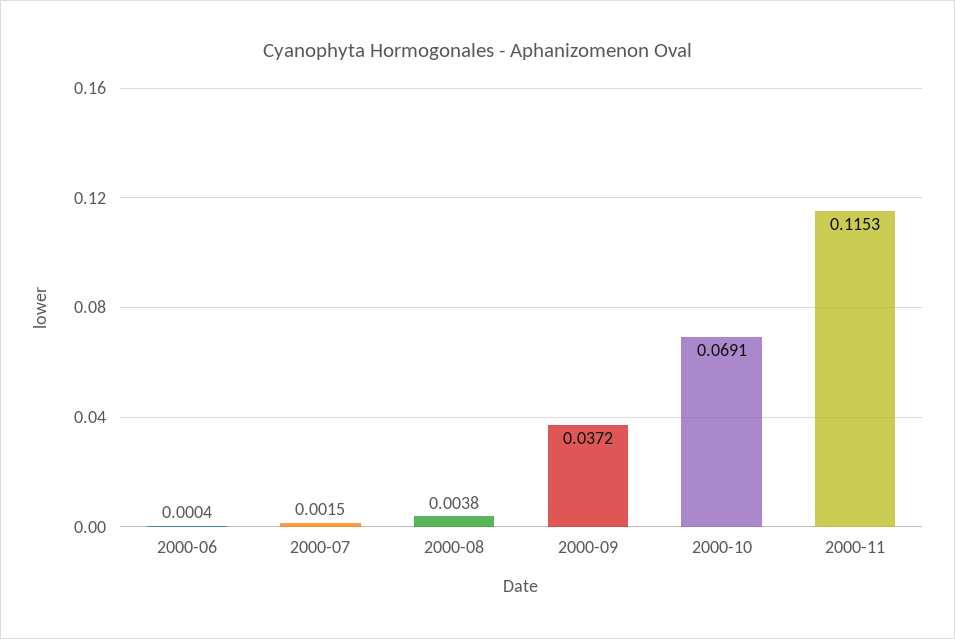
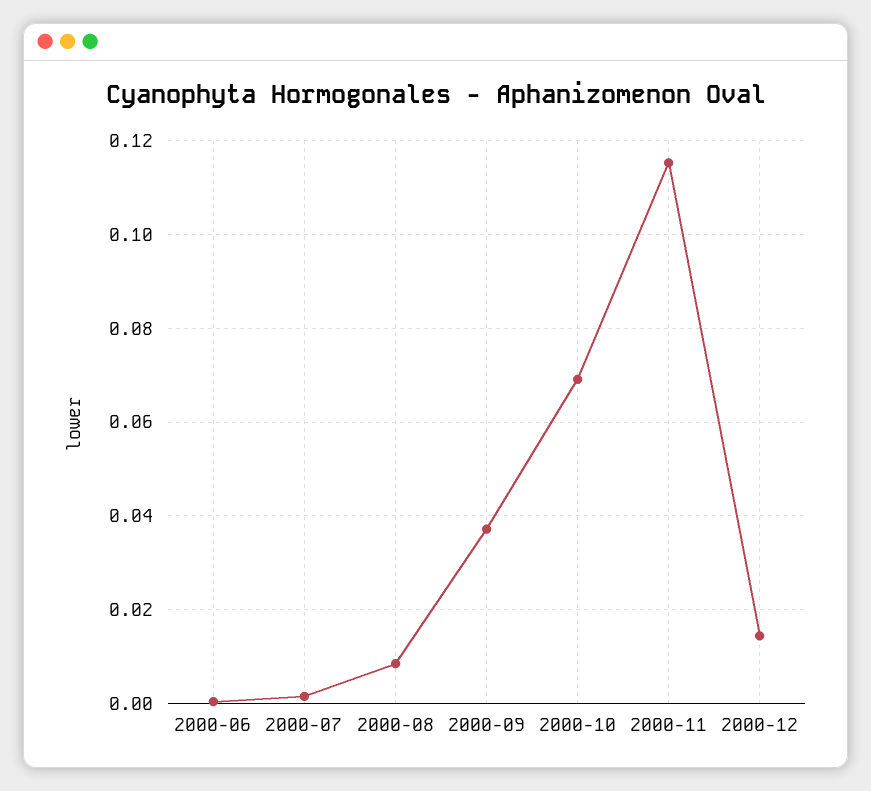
2000-08: 0.0038 -> 0.008
2000-12: none -> 0.014

